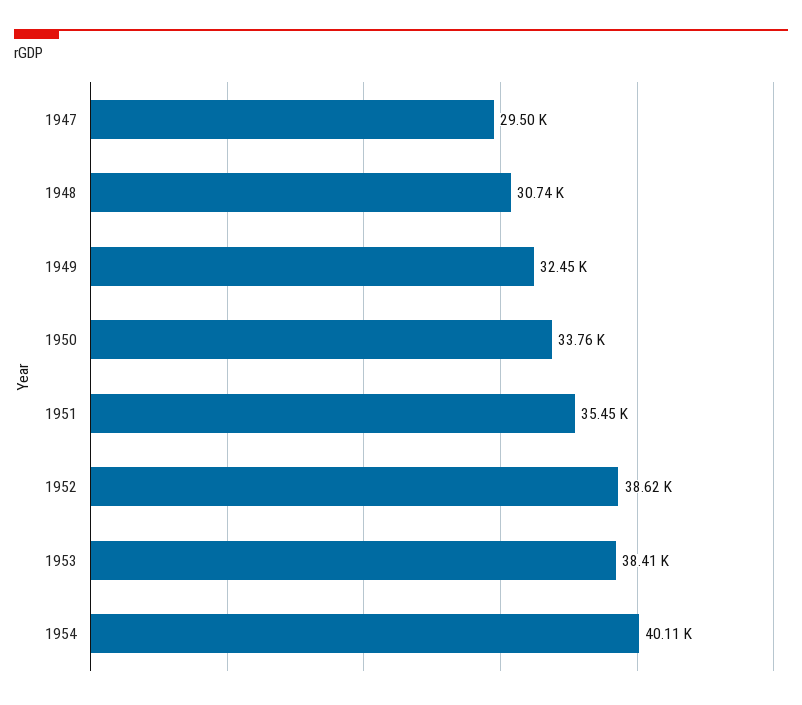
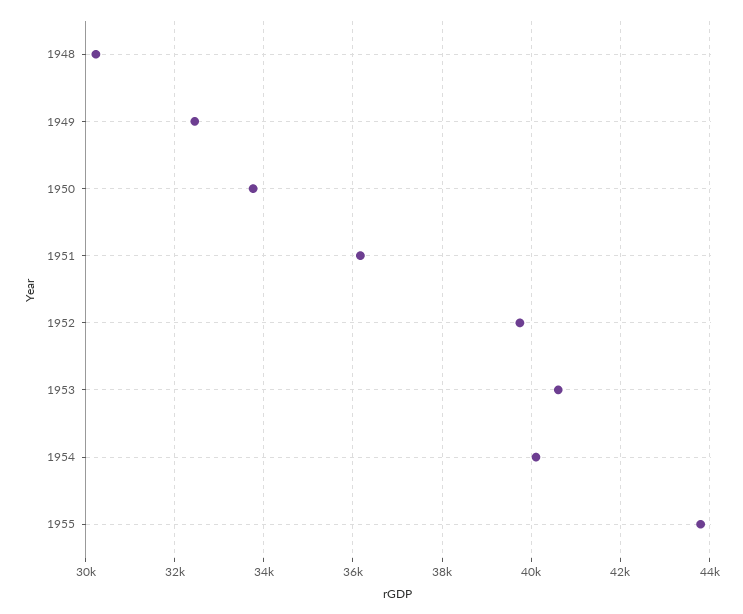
1947: 29500 -> none
1948: 30740 -> 30200
1951: 35450 -> 36200
1952: 38620 -> 39800
1953: 38410 -> 40600
1955: none -> 43800

